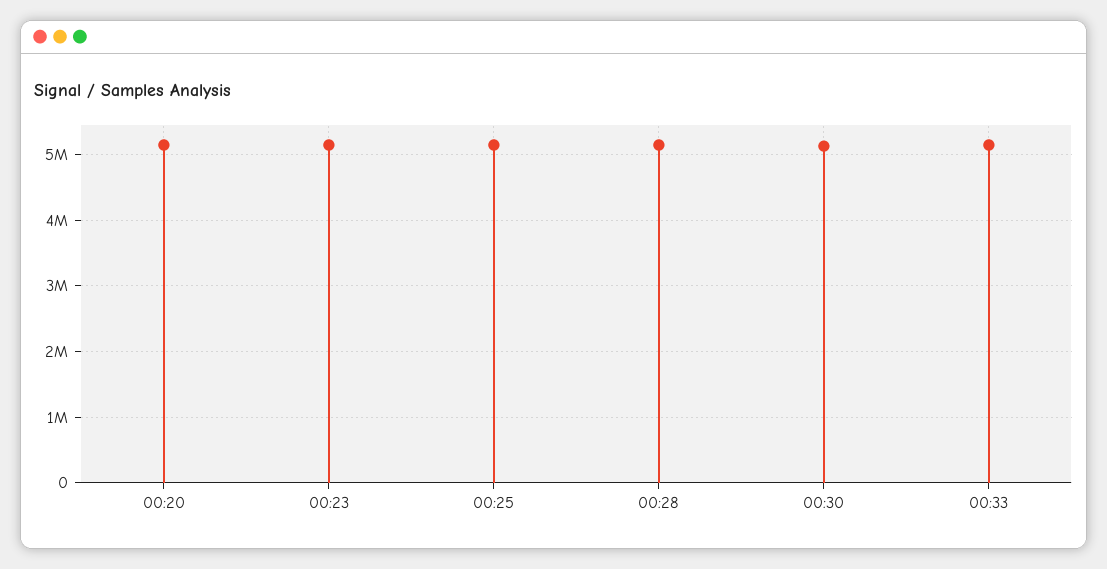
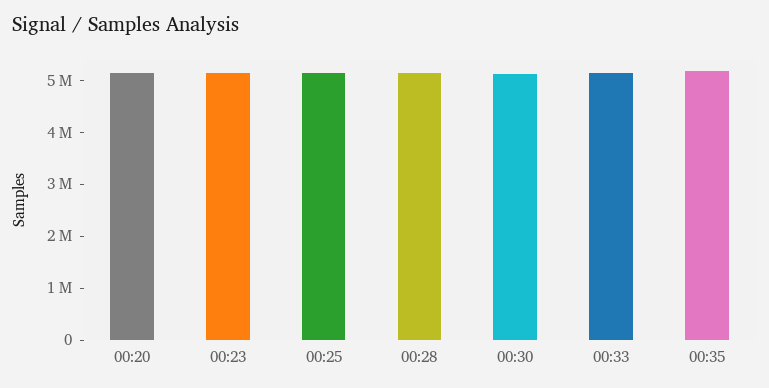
00:35: none -> 5200000

